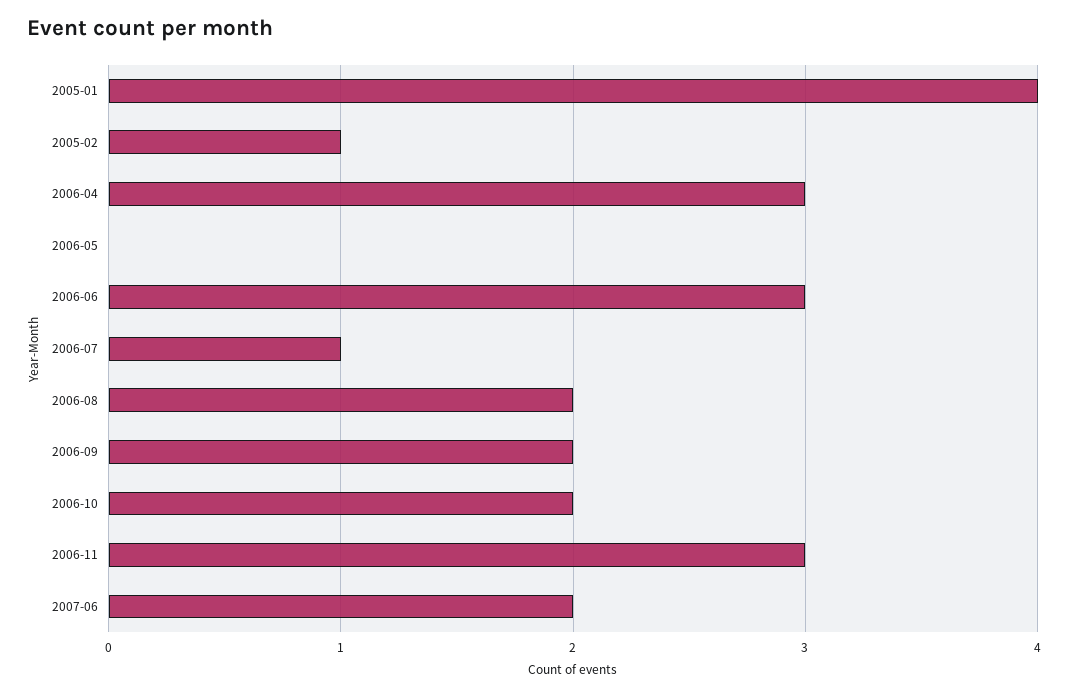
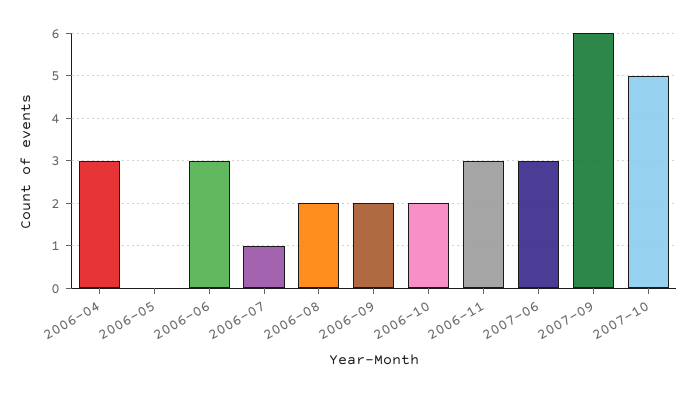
2005-01: 4 -> none
2005-02: 1 -> none
2007-06: 2 -> 3
2007-09: none -> 6
2007-10: none -> 5

